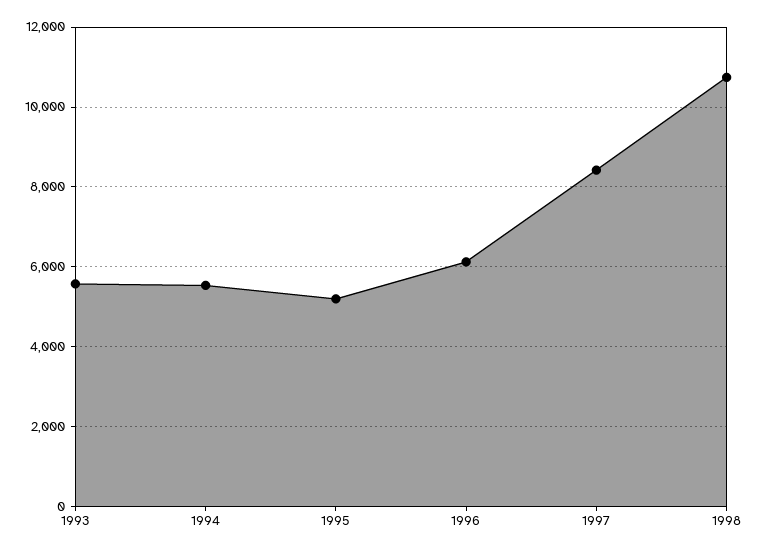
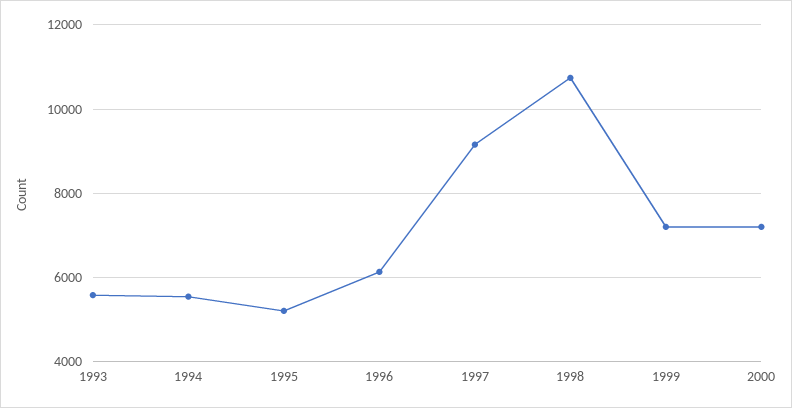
1997: 8400 -> 9200
1999: none -> 7200
2000: none -> 7200

